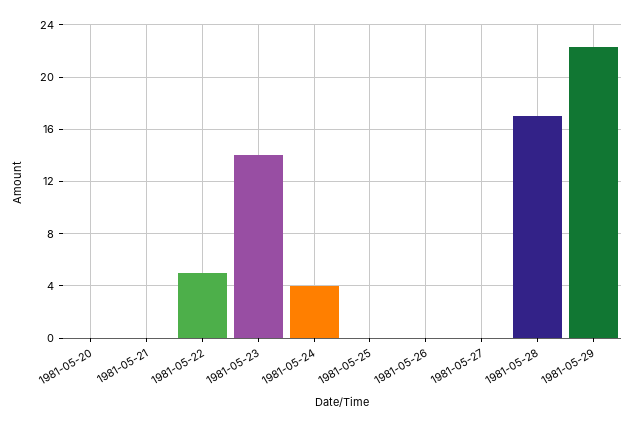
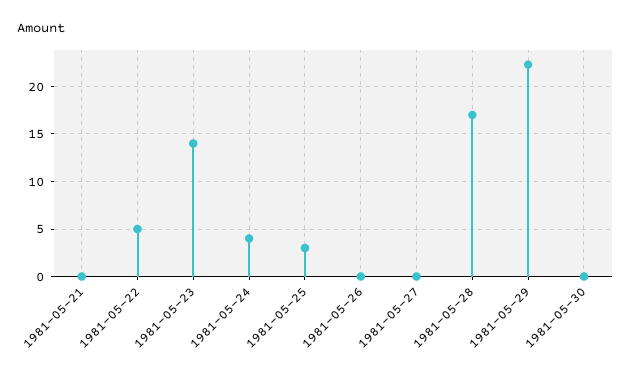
1981-05-20: 0 -> none
1981-05-25: 0 -> 3
1981-05-30: none -> 0

